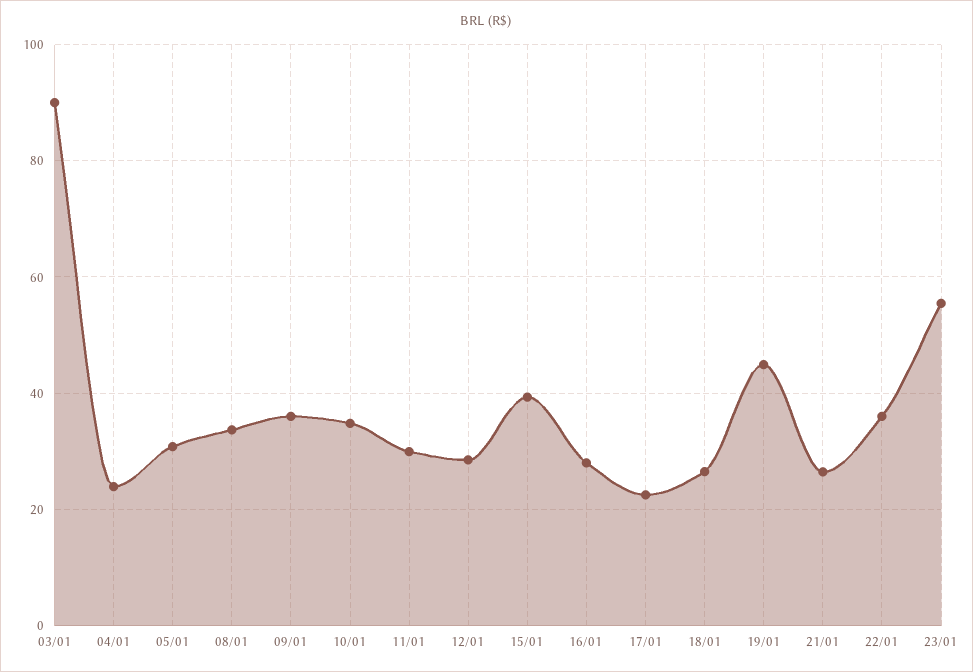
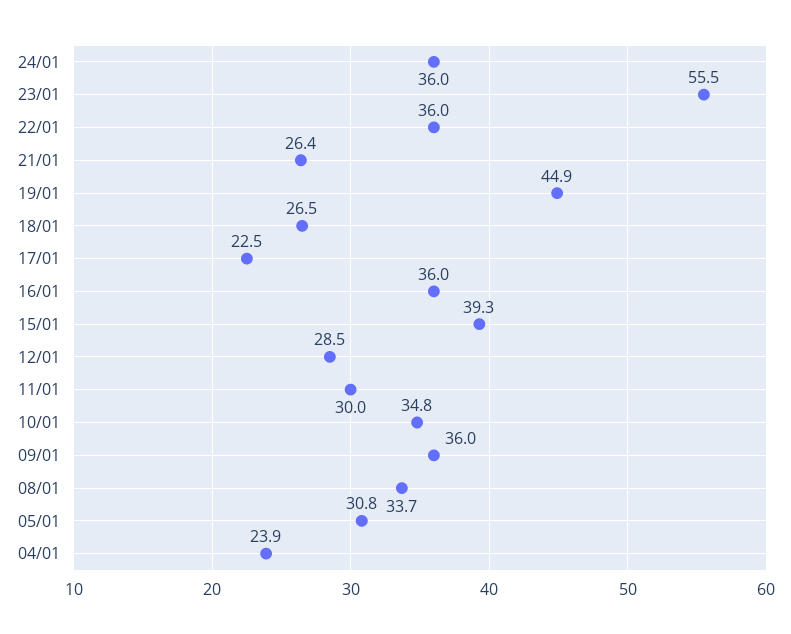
03/01: 90 -> none
16/01: 28 -> 36
24/01: none -> 36

